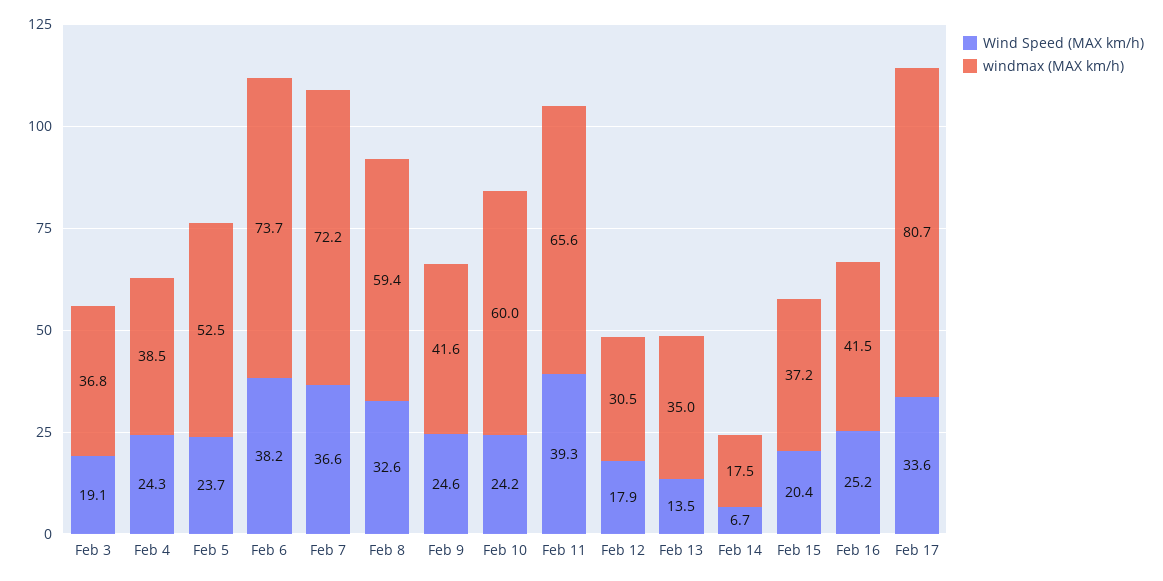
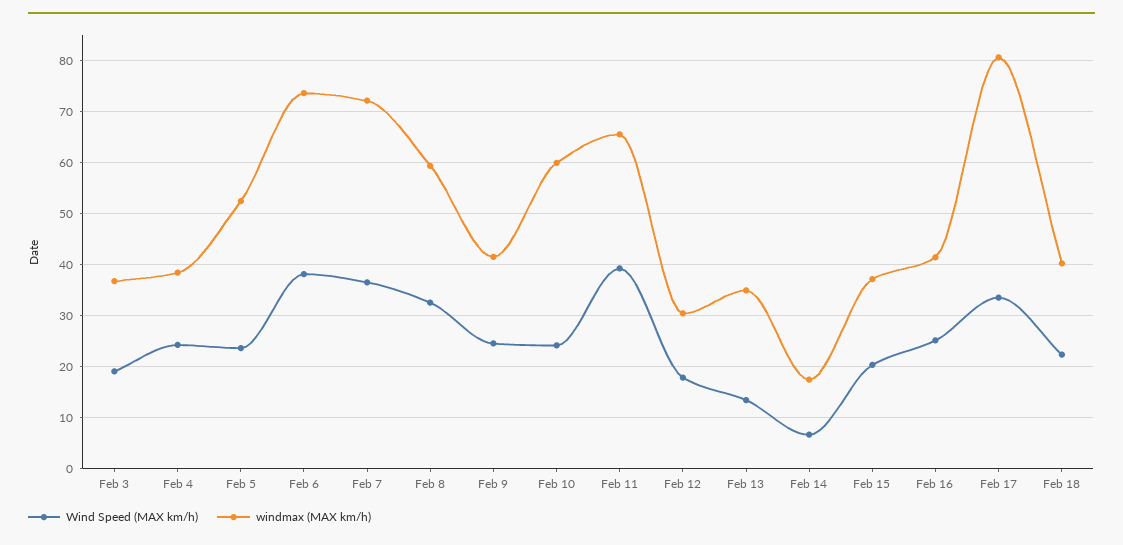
Wind Speed (MAX km/h), Feb 18: none -> 22
windmax (MAX km/h), Feb 18: none -> 40

